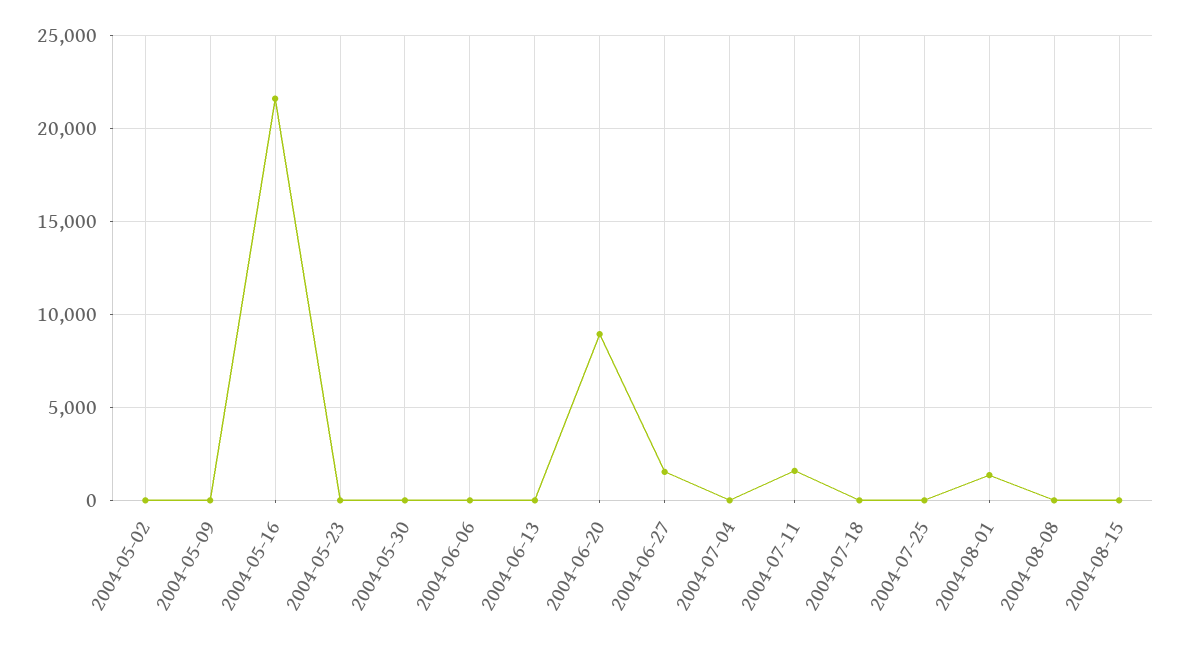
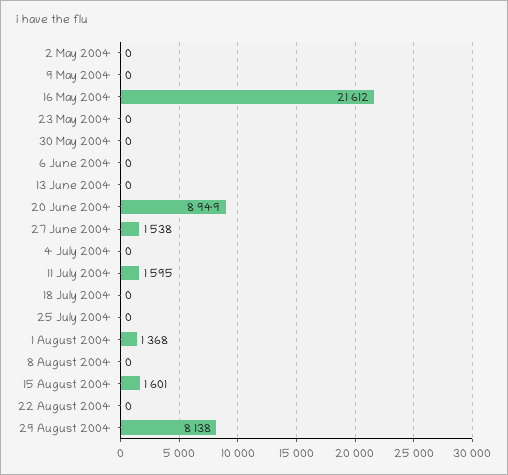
2004-08-15: 0 -> 1601
22 August 2004: none -> 0
29 August 2004: none -> 8138

